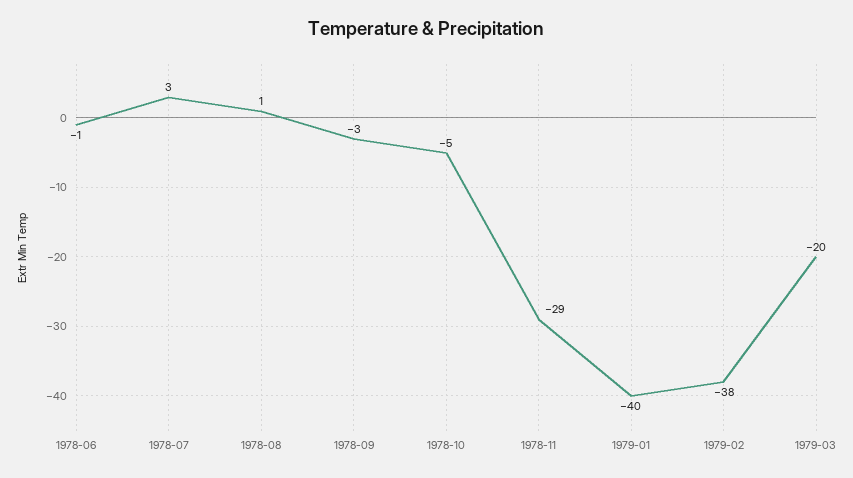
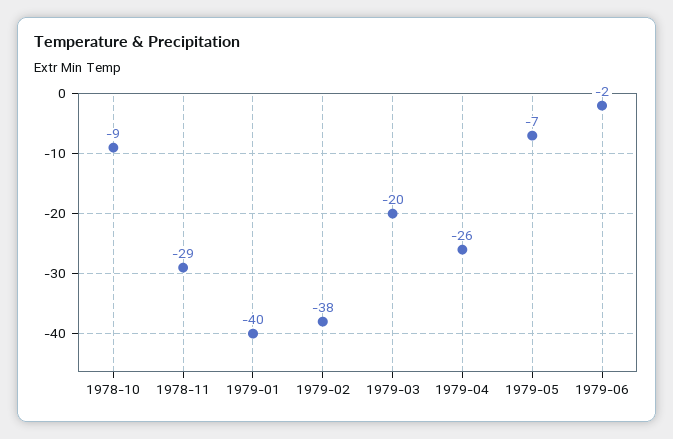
1978-06: -1 -> none
1978-07: 3 -> none
1978-08: 1 -> none
1978-09: -3 -> none
1978-10: -5 -> -9
1979-04: none -> -26
1979-05: none -> -7
1979-06: none -> -2

